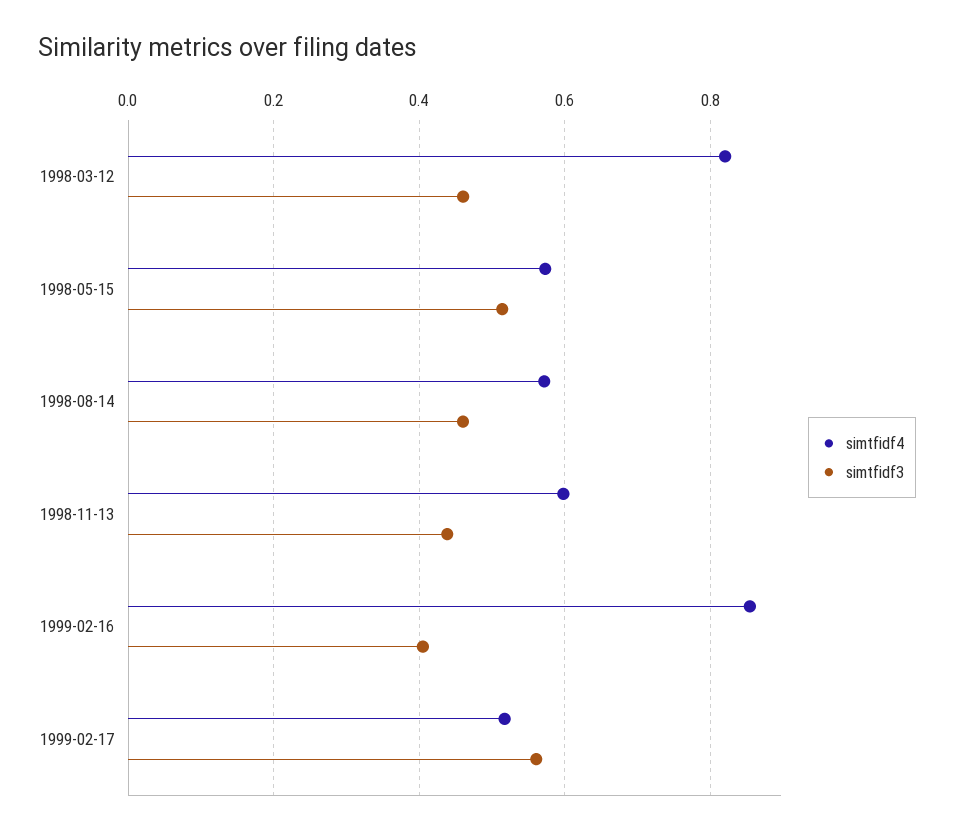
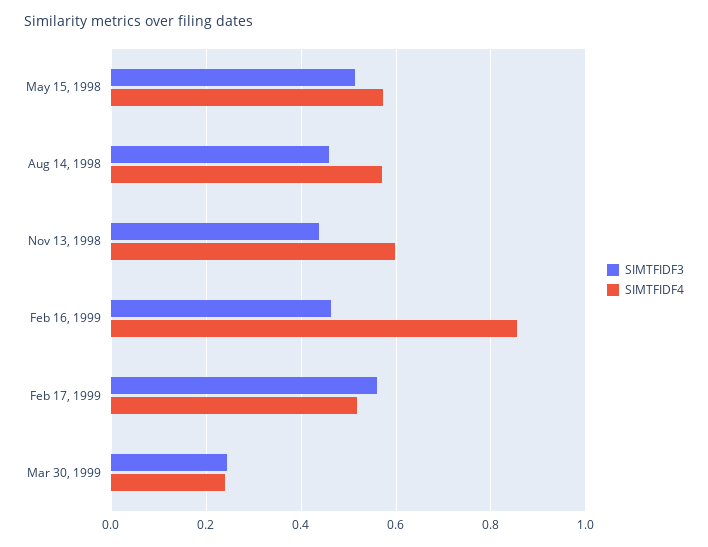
simtfidf4, 1998-03-12: 0.82 -> none
simtfidf3, 1998-03-12: 0.46 -> none
simtfidf3, 1999-02-16: 0.4 -> 0.46
simtfidf3, Mar 30, 1999: none -> 0.24
simtfidf4, Mar 30, 1999: none -> 0.24

